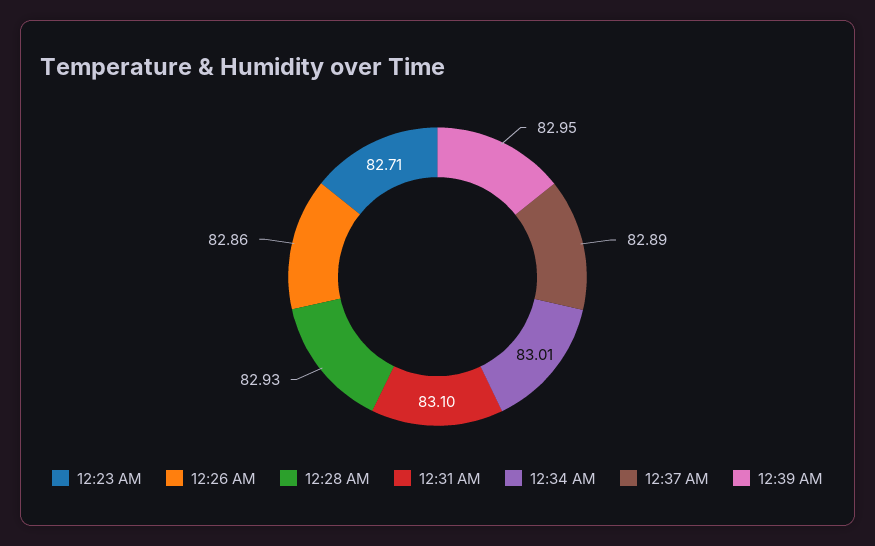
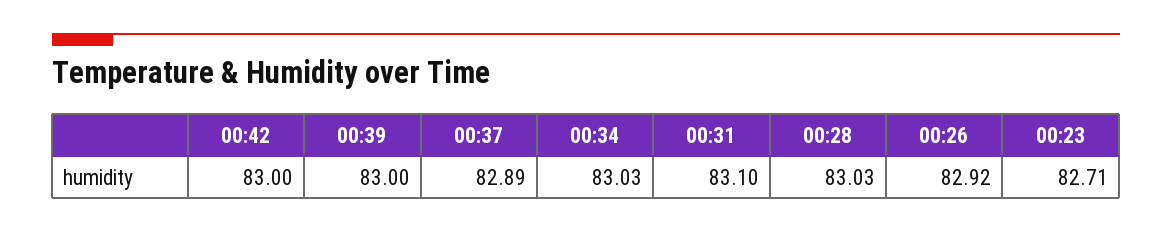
12:26 AM: 82.86 -> 82.92
12:28 AM: 82.93 -> 83.03
12:34 AM: 83.01 -> 83.03
12:39 AM: 82.95 -> 83
00:42: none -> 83

